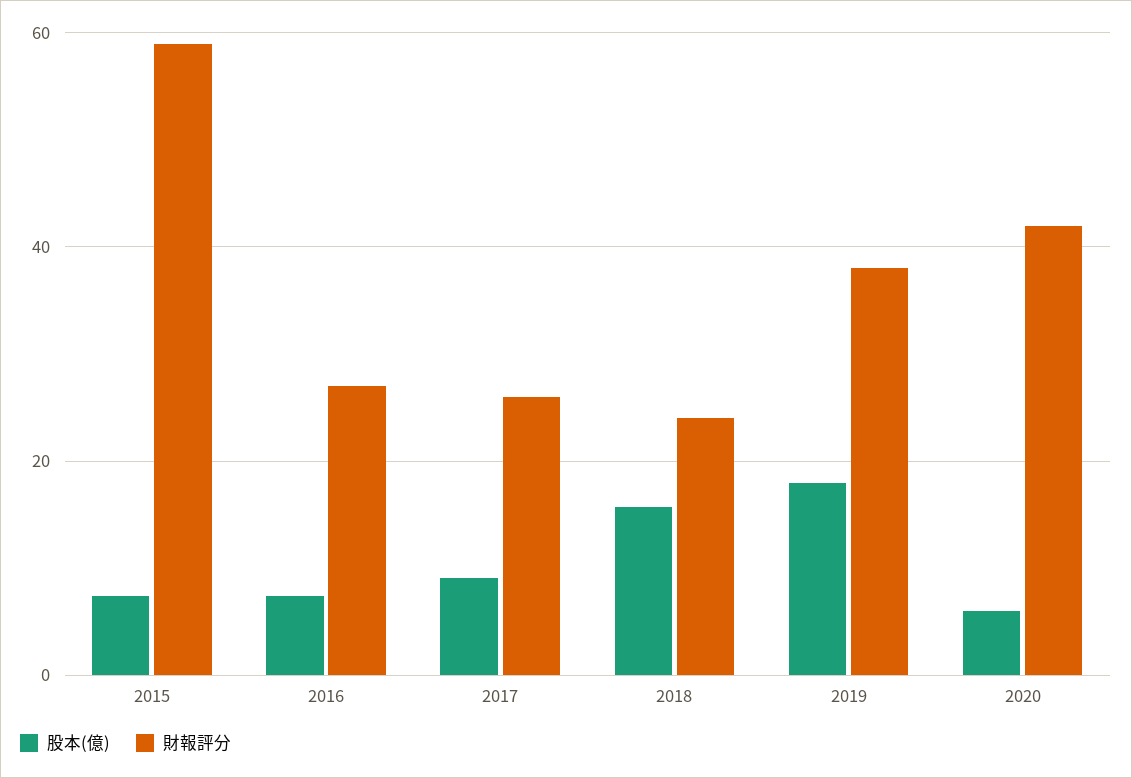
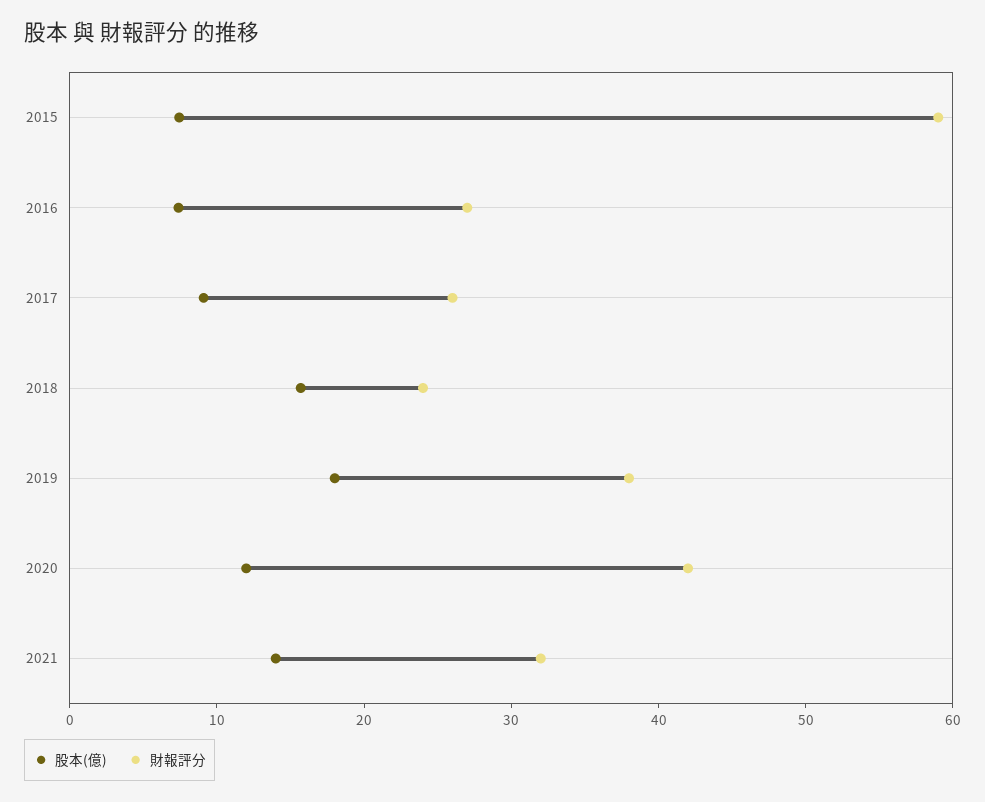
股本(億), 2020: 6 -> 12
股本(億), 2021: none -> 14
財報評分, 2021: none -> 32

